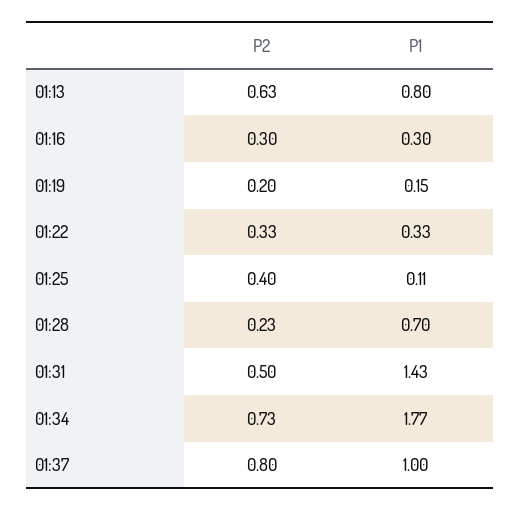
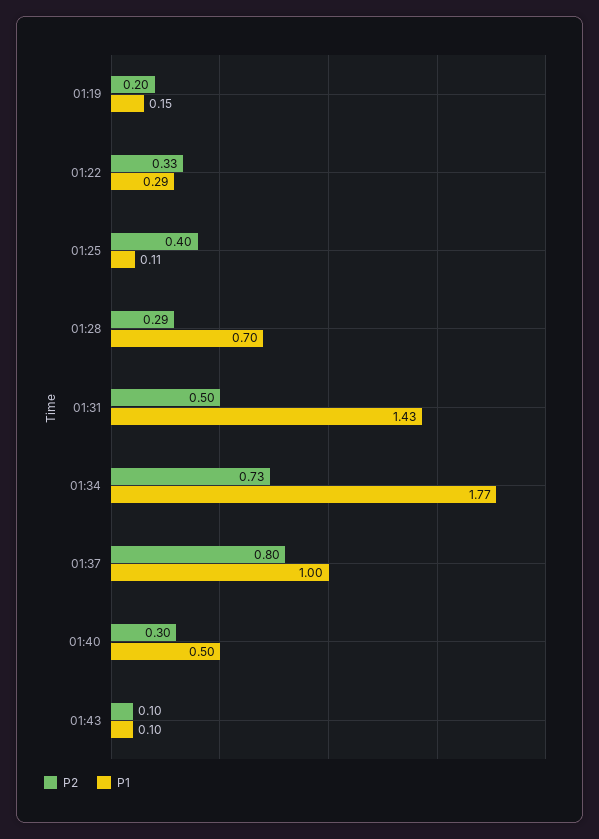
P2, 01:13: 0.63 -> none
P1, 01:13: 0.8 -> none
P2, 01:16: 0.3 -> none
P1, 01:16: 0.3 -> none
P1, 01:22: 0.33 -> 0.29
P2, 01:28: 0.23 -> 0.29
P2, 01:40: none -> 0.3
P1, 01:40: none -> 0.5
P2, 01:43: none -> 0.1
P1, 01:43: none -> 0.1

